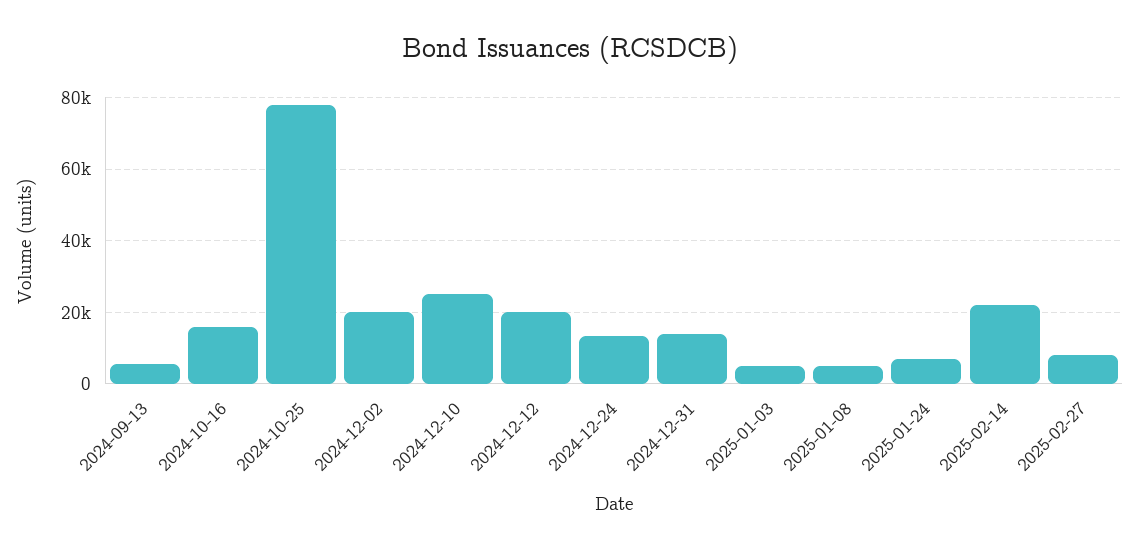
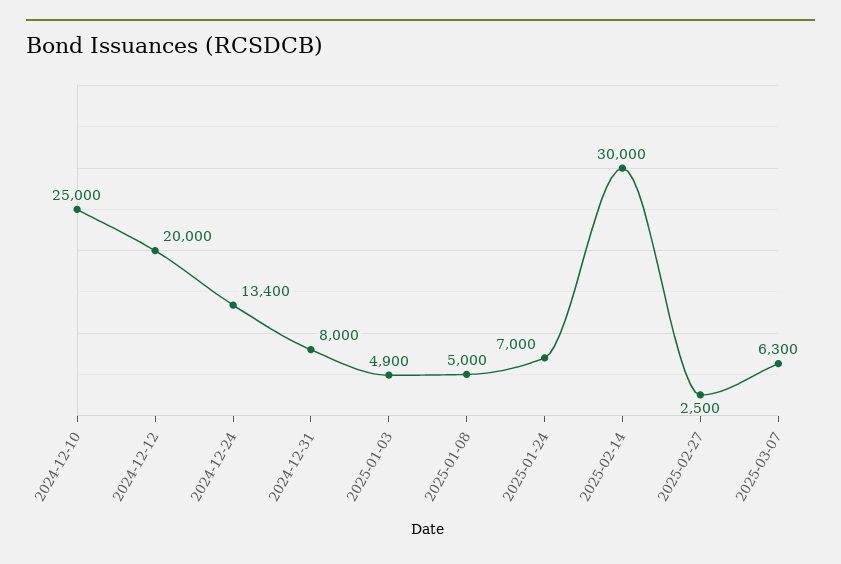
2024-09-13: 6000 -> none
2024-10-16: 16000 -> none
2024-10-25: 78000 -> none
2024-12-02: 20000 -> none
2024-12-31: 14000 -> 8000
2025-02-14: 22000 -> 30000
2025-02-27: 8000 -> 2500
2025-03-07: none -> 6300

